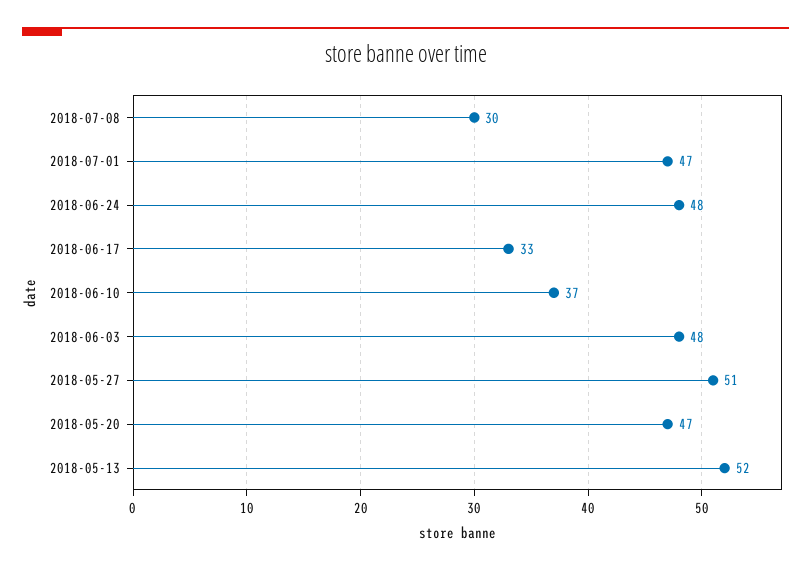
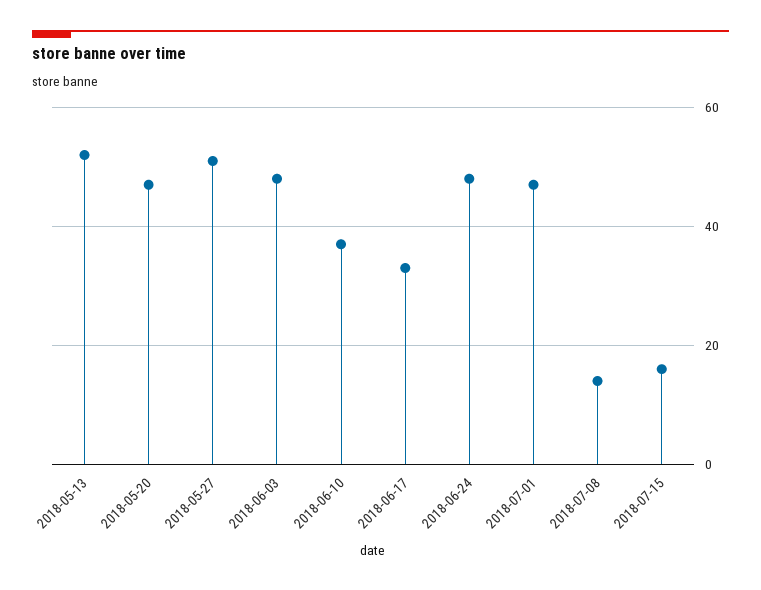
2018-07-08: 30 -> 15
2018-07-15: none -> 15

